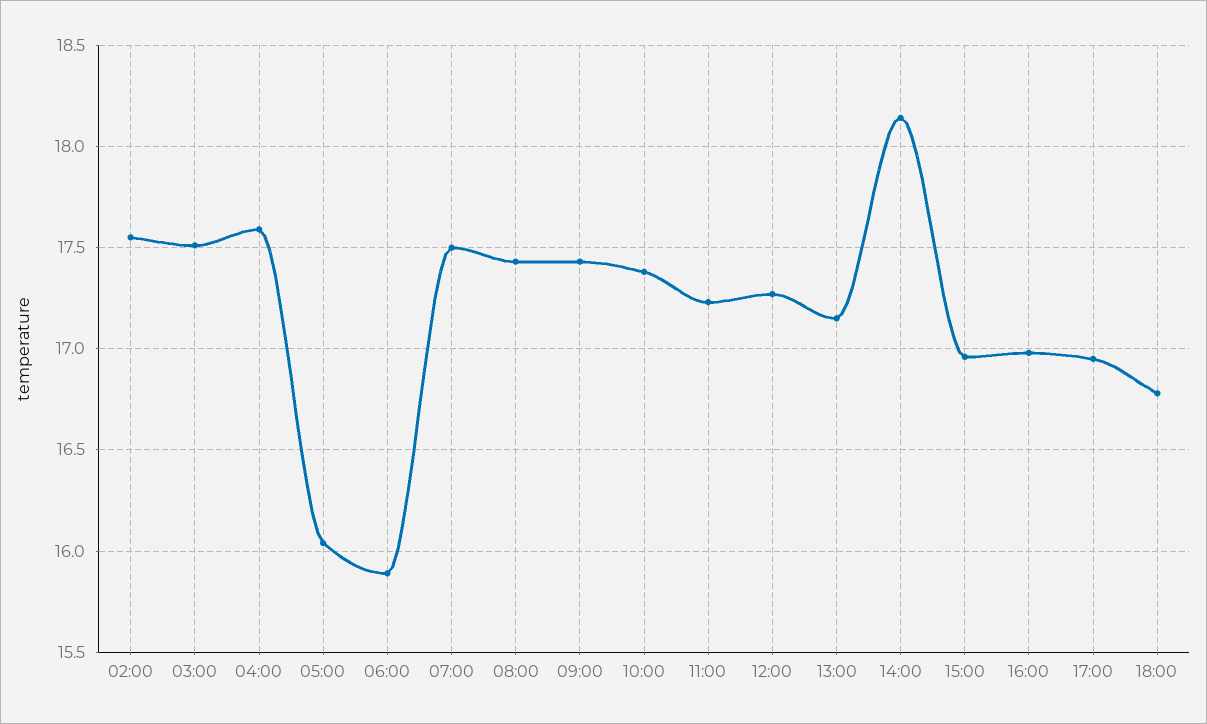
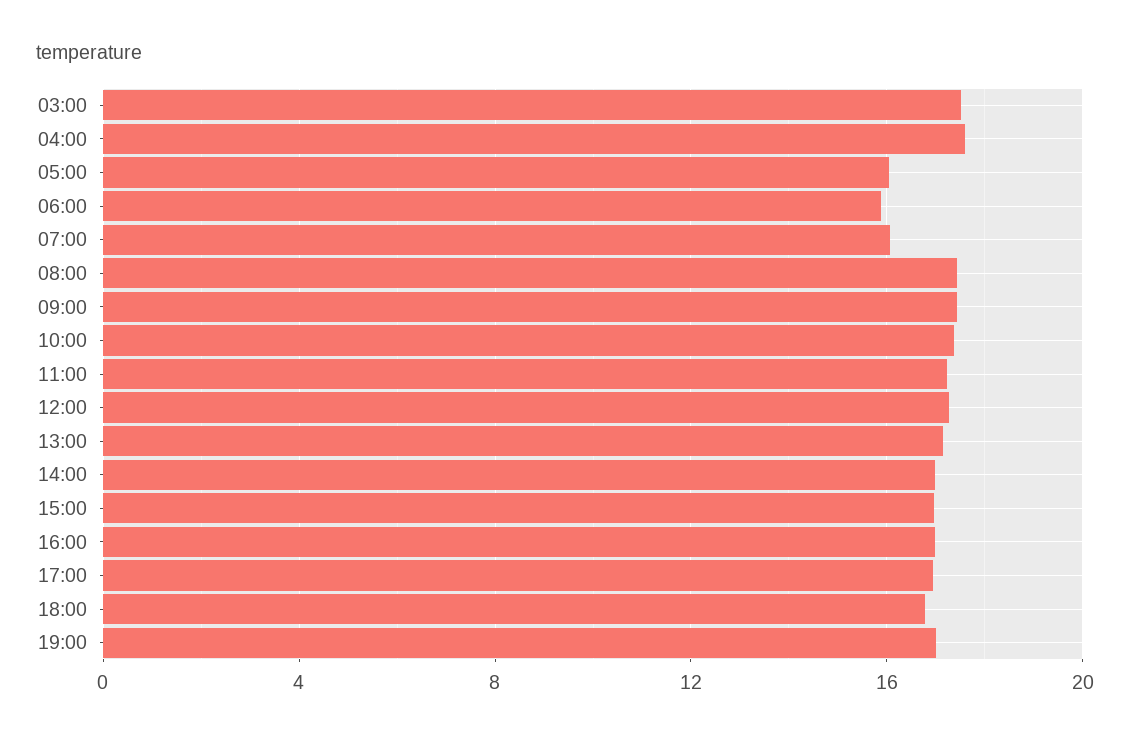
02:00: 17.55 -> none
07:00: 17.5 -> 16
14:00: 18.15 -> 17
19:00: none -> 17

